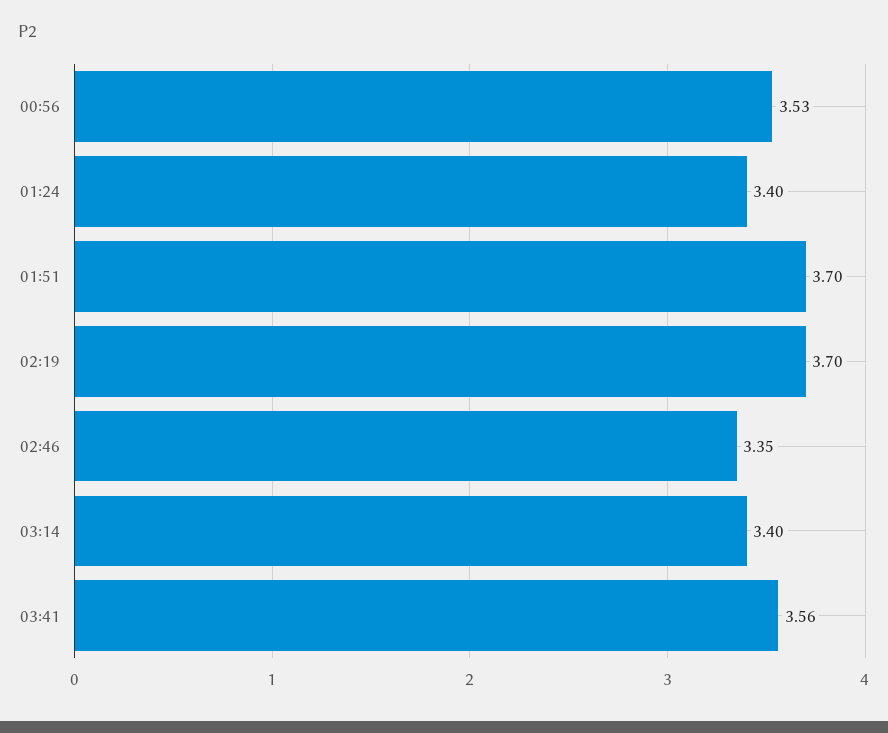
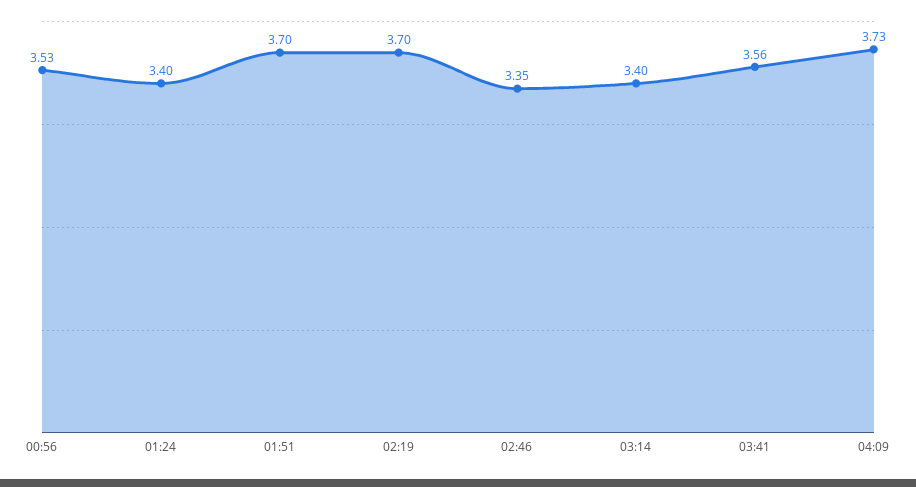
04:09: none -> 3.73

